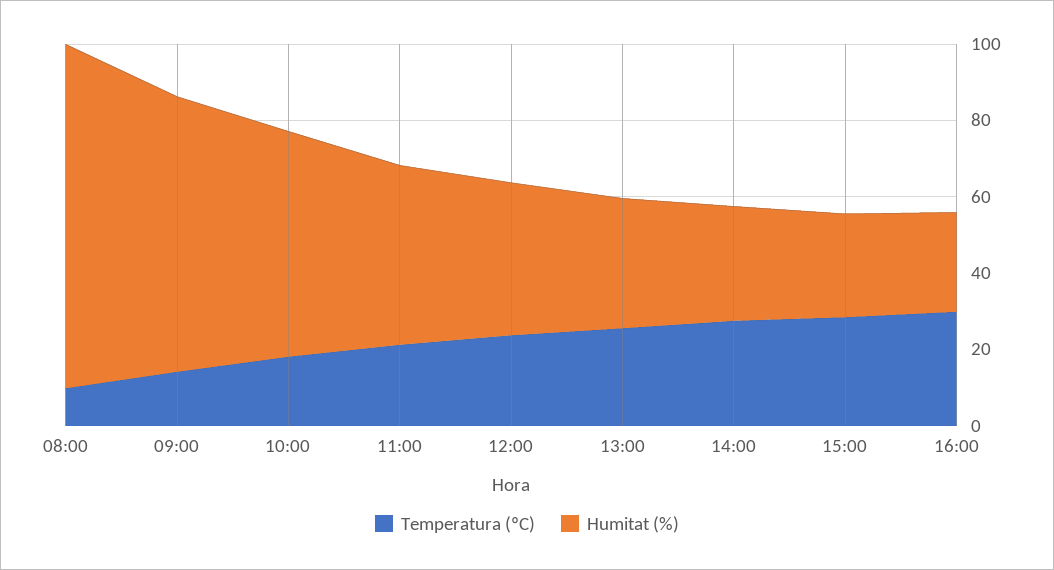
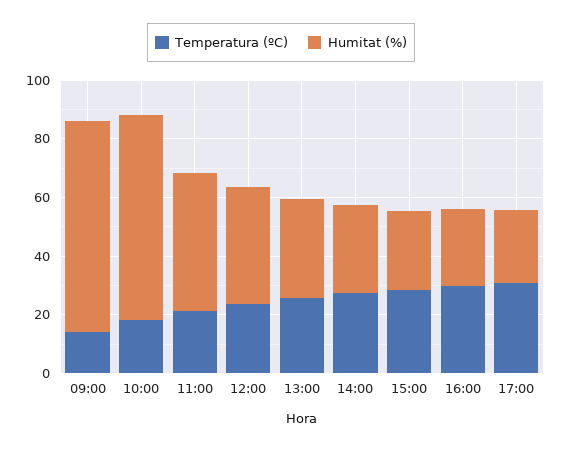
Temperatura (ºC), 08:00: 10 -> none
Humitat (%), 08:00: 90 -> none
Humitat (%), 10:00: 60 -> 70
Temperatura (ºC), 17:00: none -> 30
Humitat (%), 17:00: none -> 25

